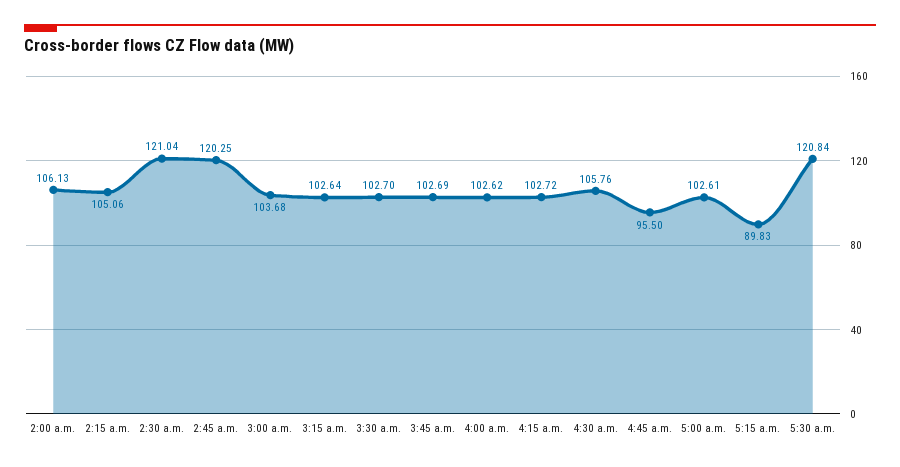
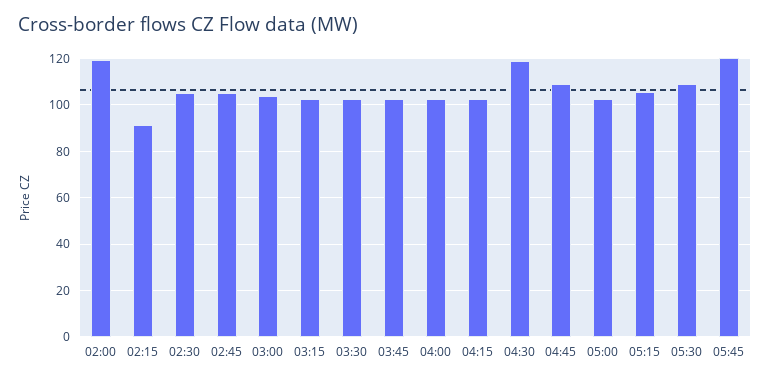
2:00 a.m.: 106.13 -> 120
2:15 a.m.: 105.06 -> 90
2:30 a.m.: 121.04 -> 105
2:45 a.m.: 120.25 -> 105
4:30 a.m.: 105.76 -> 120
4:45 a.m.: 95.5 -> 110
5:15 a.m.: 89.83 -> 105
5:30 a.m.: 120.84 -> 110
05:45: none -> 120

